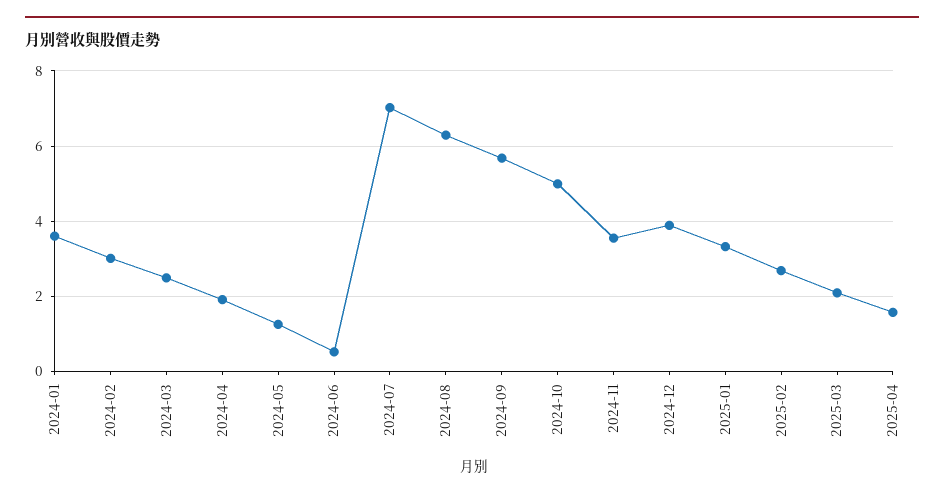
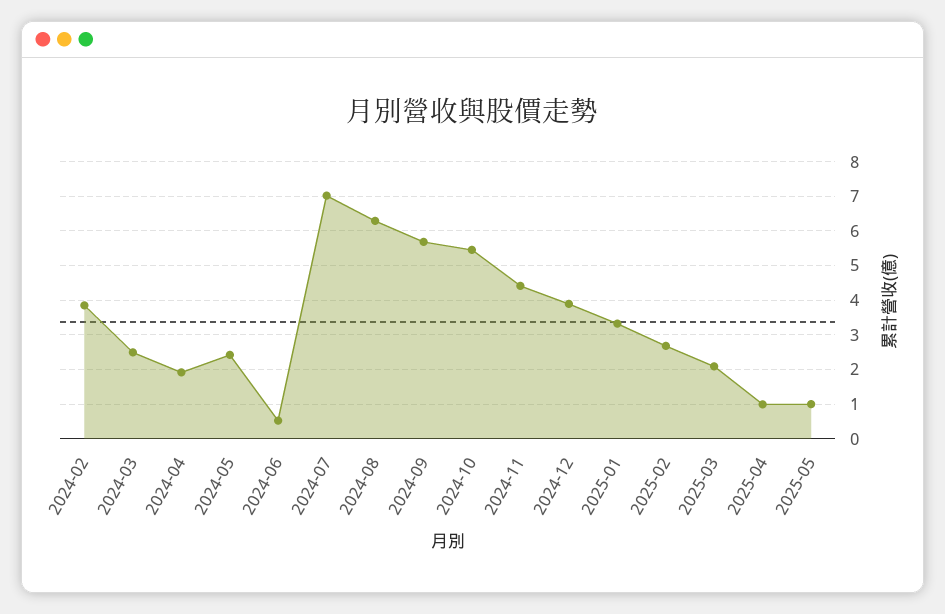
2024-01: 3.6 -> none
2024-02: 3 -> 3.8
2024-05: 1.2 -> 2.4
2024-10: 5 -> 5.4
2024-11: 3.6 -> 4.4
2025-04: 1.6 -> 1
2025-05: none -> 1

